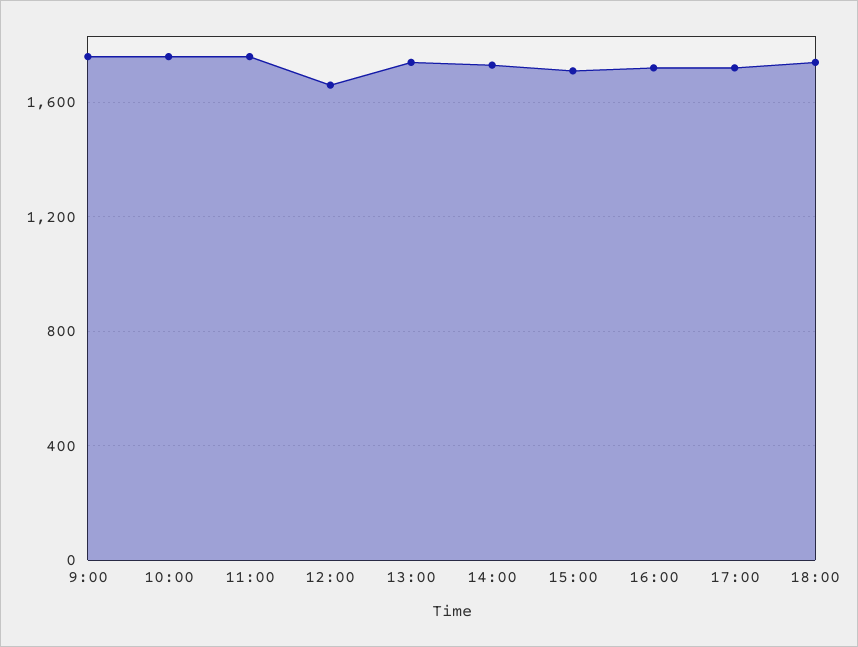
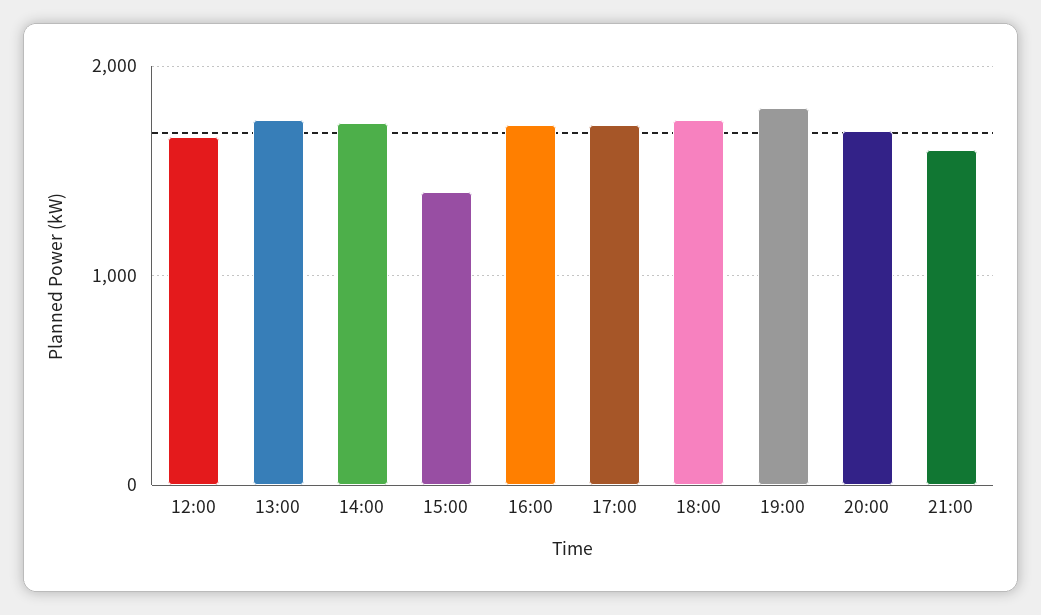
9:00: 1750 -> none
10:00: 1750 -> none
11:00: 1750 -> none
15:00: 1700 -> 1400
19:00: none -> 1800
20:00: none -> 1700
21:00: none -> 1600

